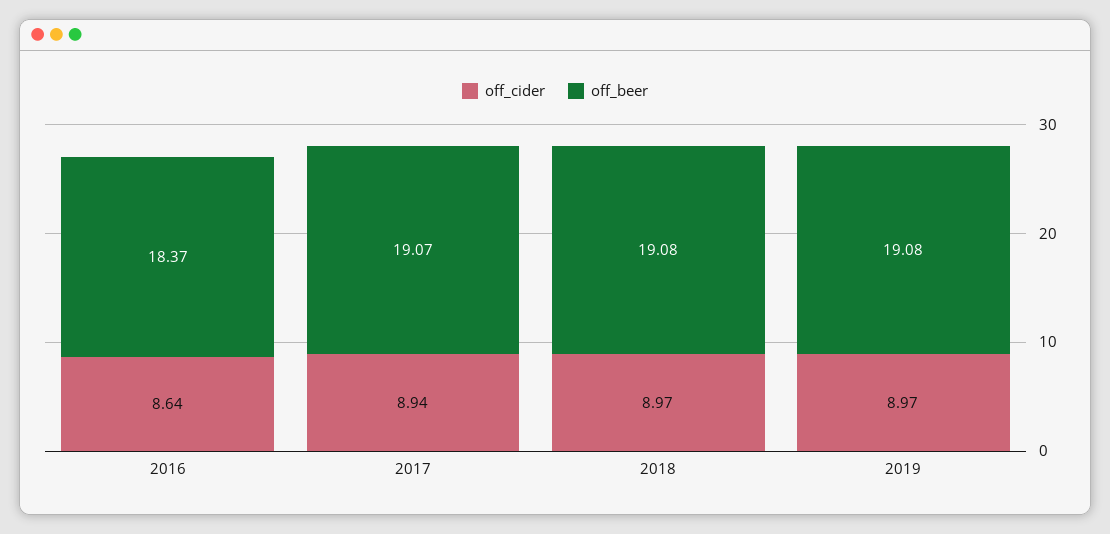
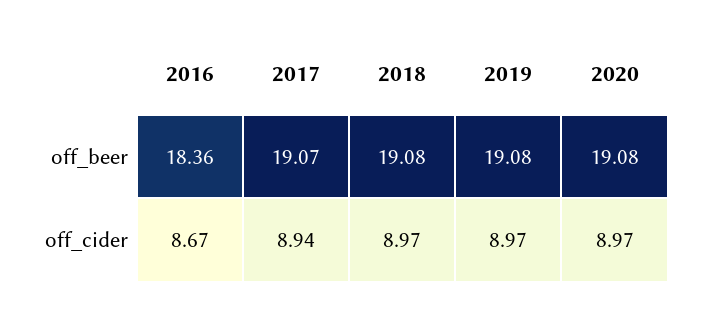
off_cider, 2016: 8.64 -> 8.67
off_beer, 2016: 18.37 -> 18.36
off_beer, 2020: none -> 19.08
off_cider, 2020: none -> 8.97

